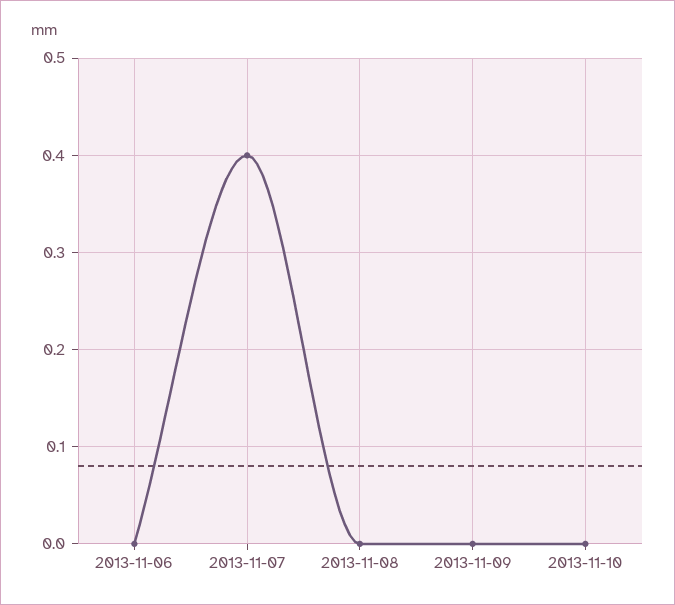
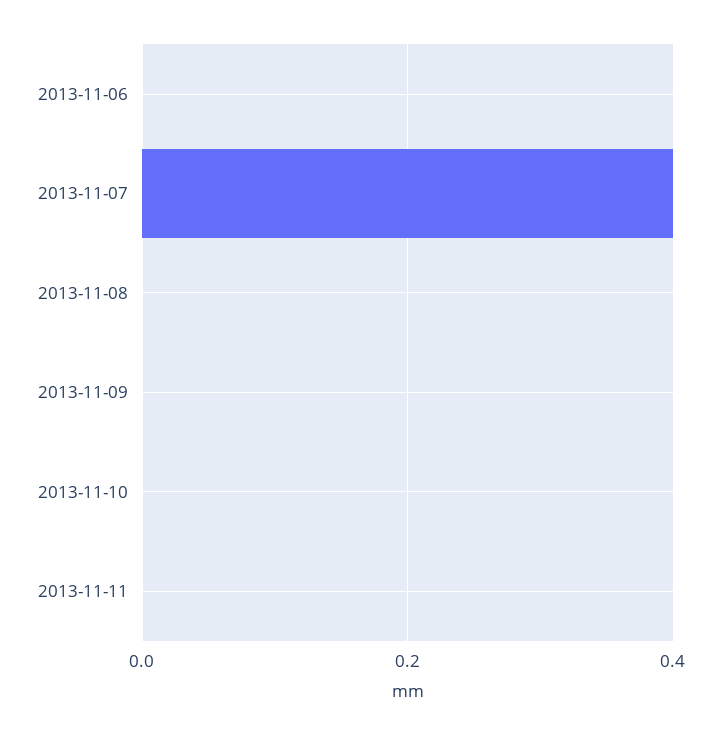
2013-11-11: none -> 0

